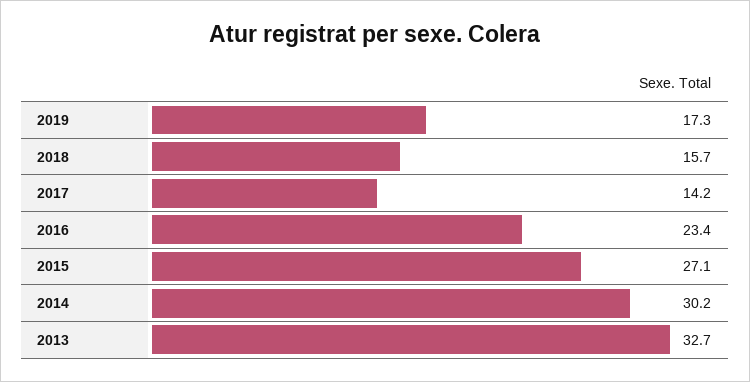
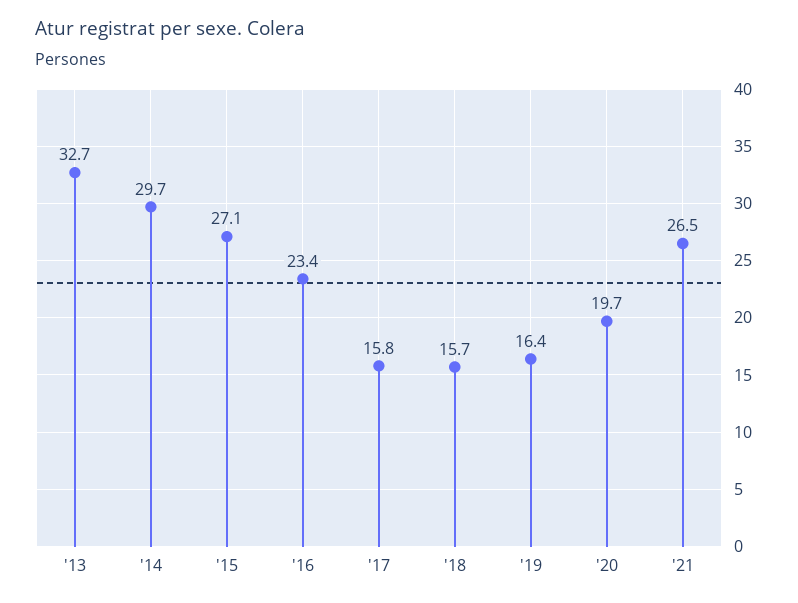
2019: 17.3 -> 16.4
2017: 14.2 -> 15.8
2014: 30.2 -> 29.7
'20: none -> 19.7
'21: none -> 26.5

